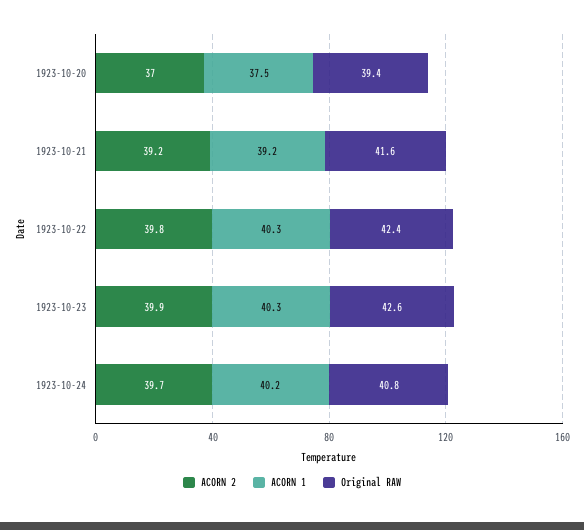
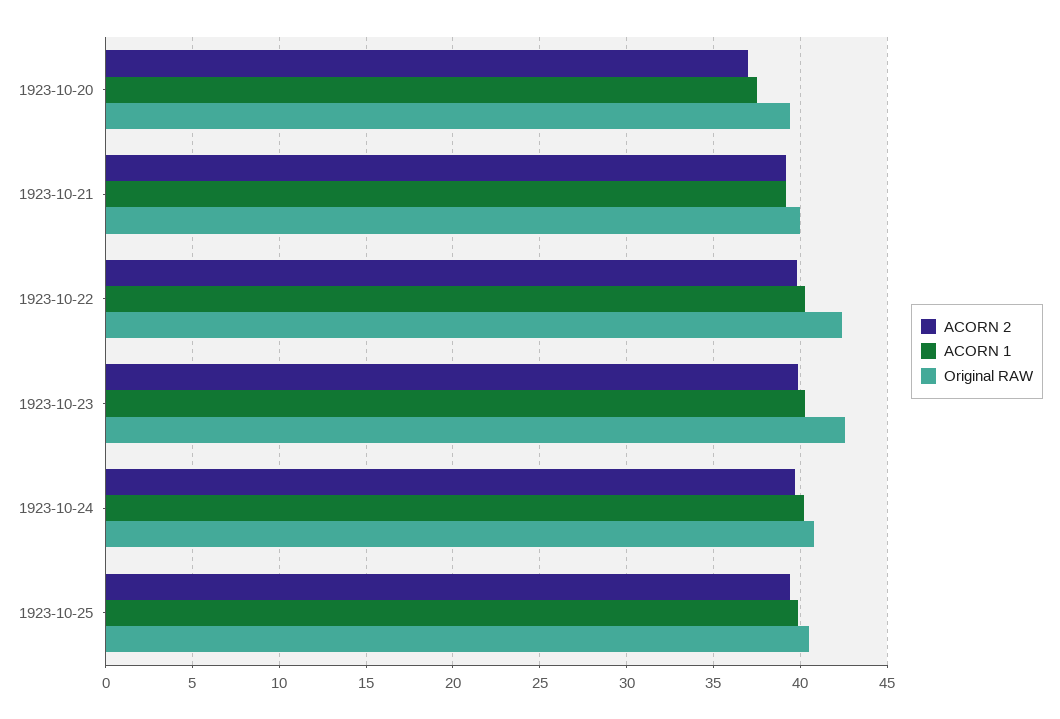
Original RAW, 1923-10-21: 41.6 -> 40
ACORN 2, 1923-10-25: none -> 39.5
ACORN 1, 1923-10-25: none -> 40
Original RAW, 1923-10-25: none -> 40.5

